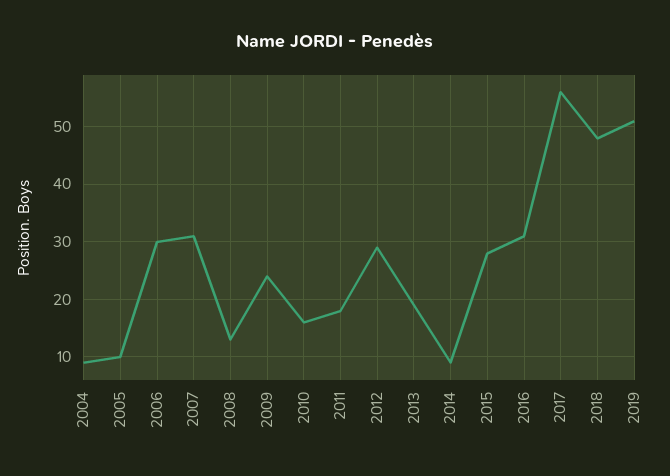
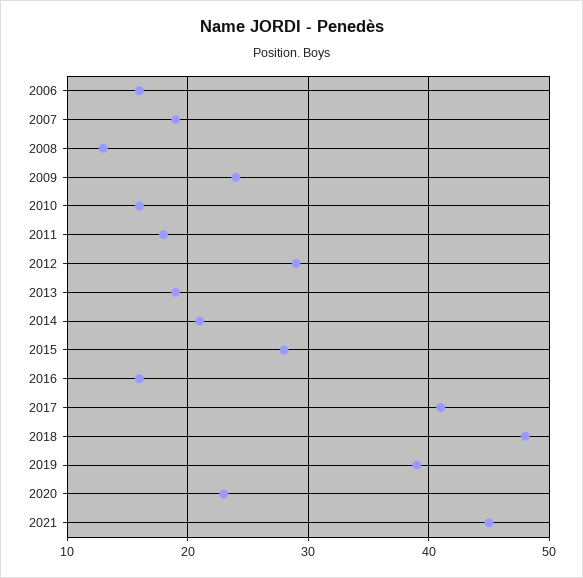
2004: 10 -> none
2005: 10 -> none
2006: 30 -> 16
2007: 30 -> 19
2014: 10 -> 21
2016: 30 -> 16
2017: 55 -> 41
2019: 50 -> 39
2020: none -> 23
2021: none -> 45

